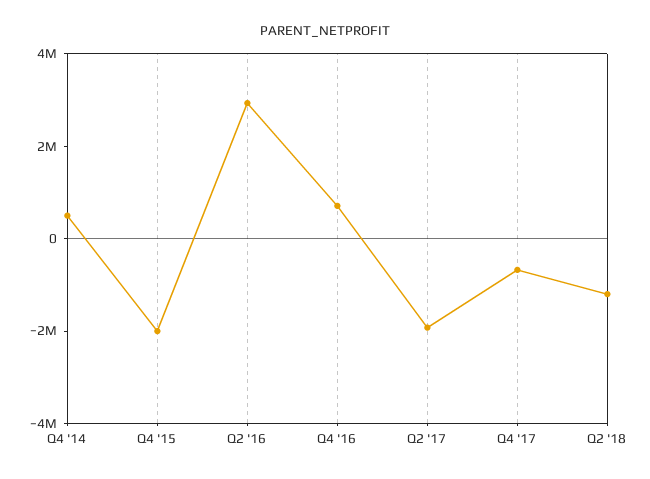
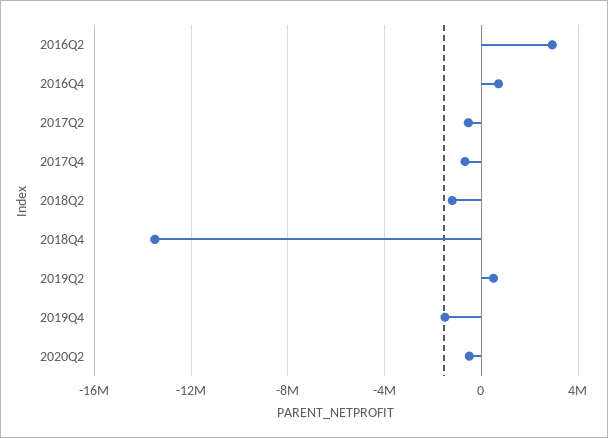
Q4 '14: 500000 -> none
Q4 '15: -2000000 -> none
Q2 '17: -2000000 -> -500000
2018Q4: none -> -13500000
2019Q2: none -> 500000
2019Q4: none -> -1500000
2020Q2: none -> -500000

